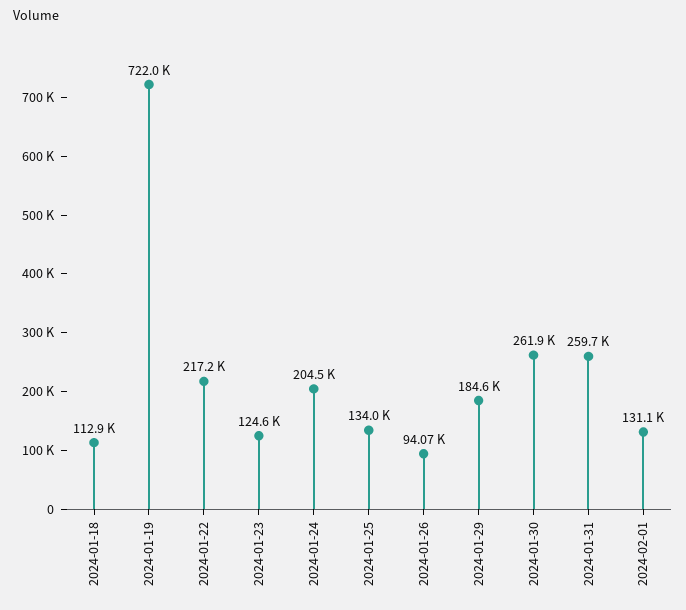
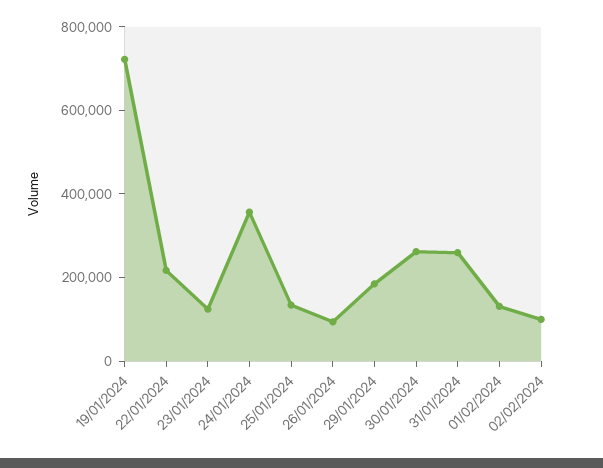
2024-01-18: 112900 -> none
2024-01-24: 204500 -> 350000
02/02/2024: none -> 100000

